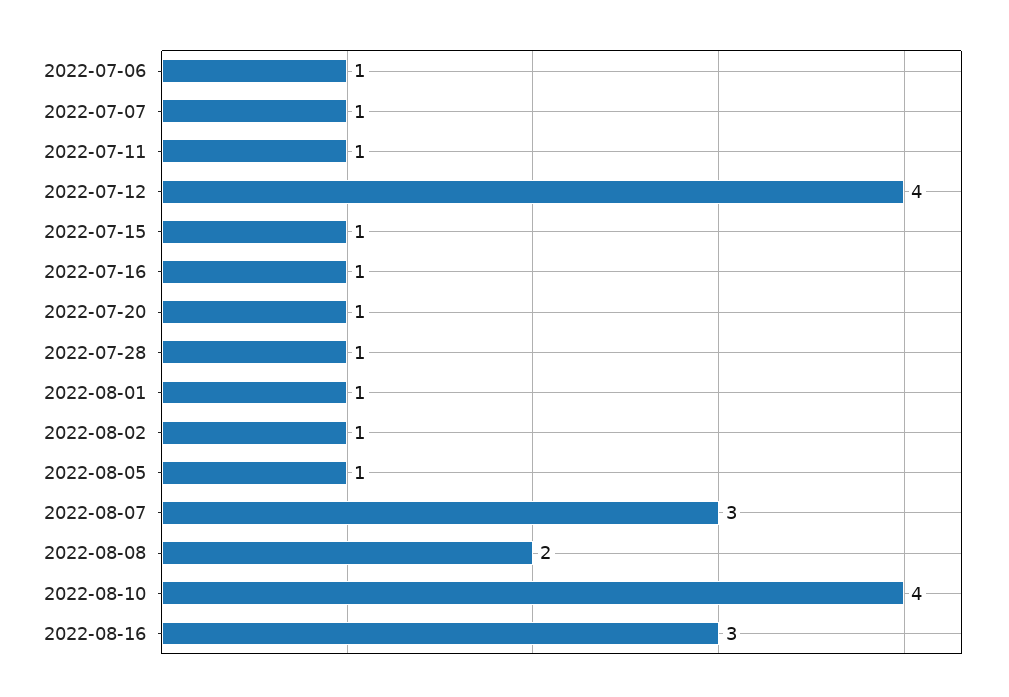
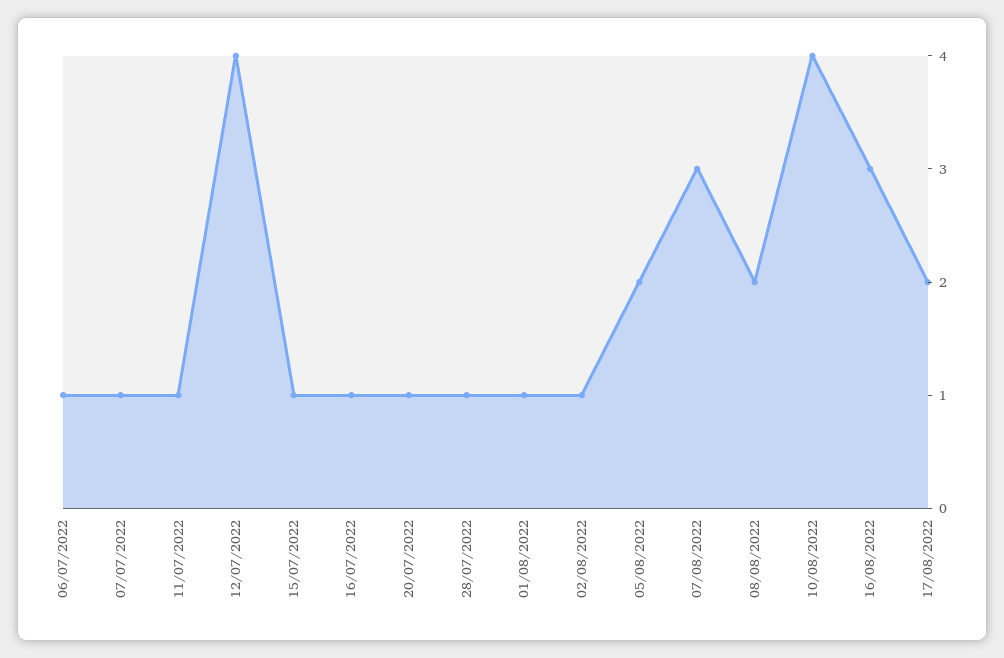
2022-08-05: 1 -> 2
17/08/2022: none -> 2

